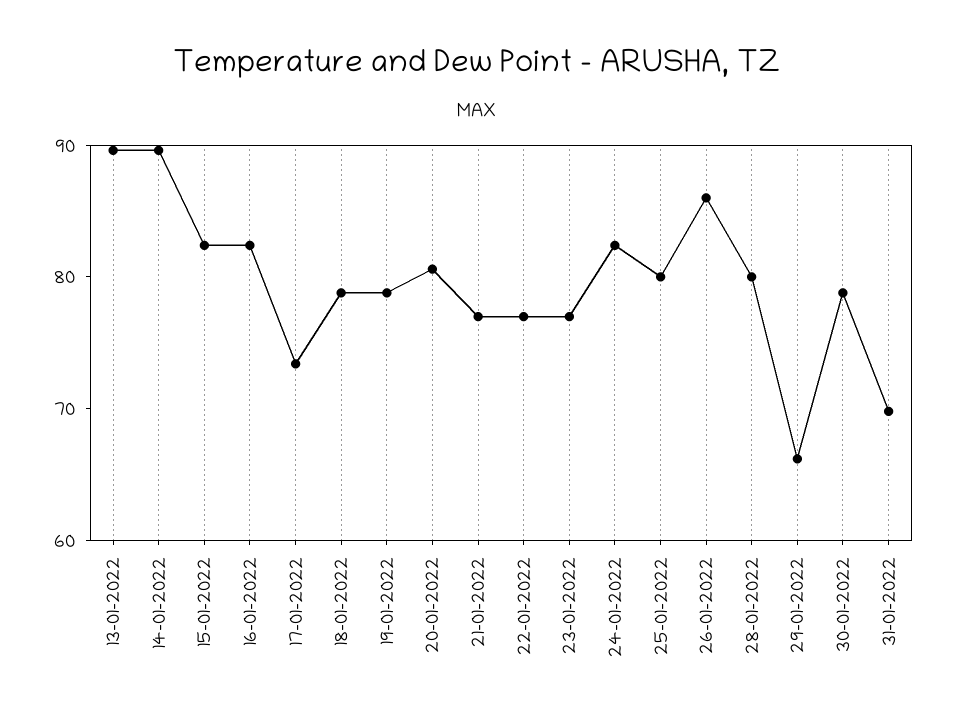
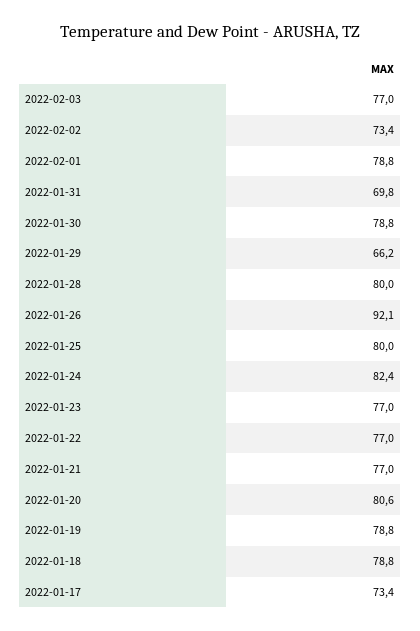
13-01-2022: 90 -> none
14-01-2022: 90 -> none
15-01-2022: 82 -> none
16-01-2022: 82 -> none
26-01-2022: 86 -> 92.1
2022-02-03: none -> 77
2022-02-02: none -> 73.4
2022-02-01: none -> 78.8

